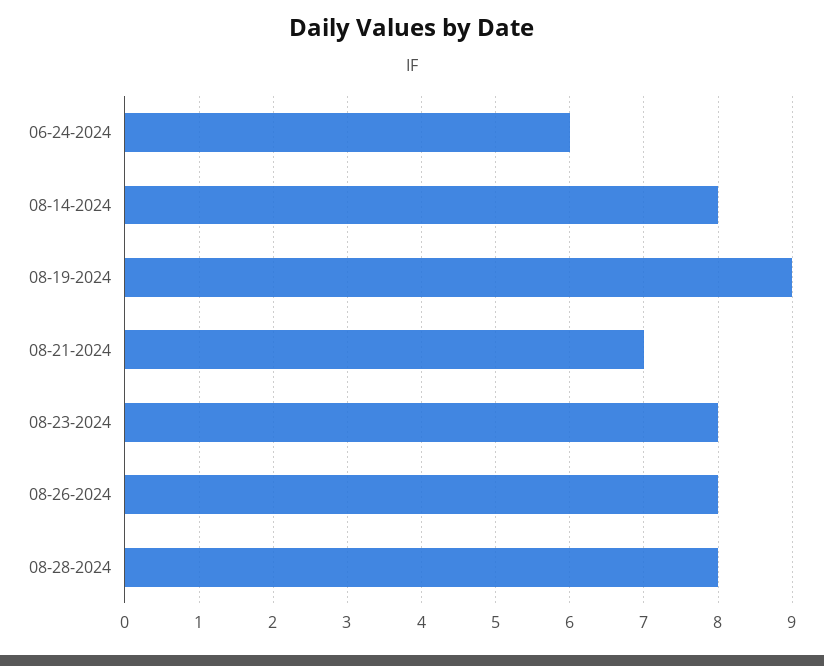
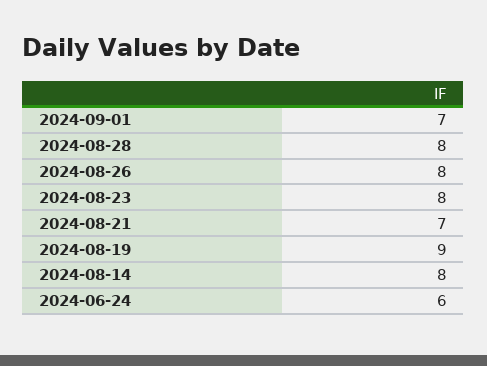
2024-09-01: none -> 7

